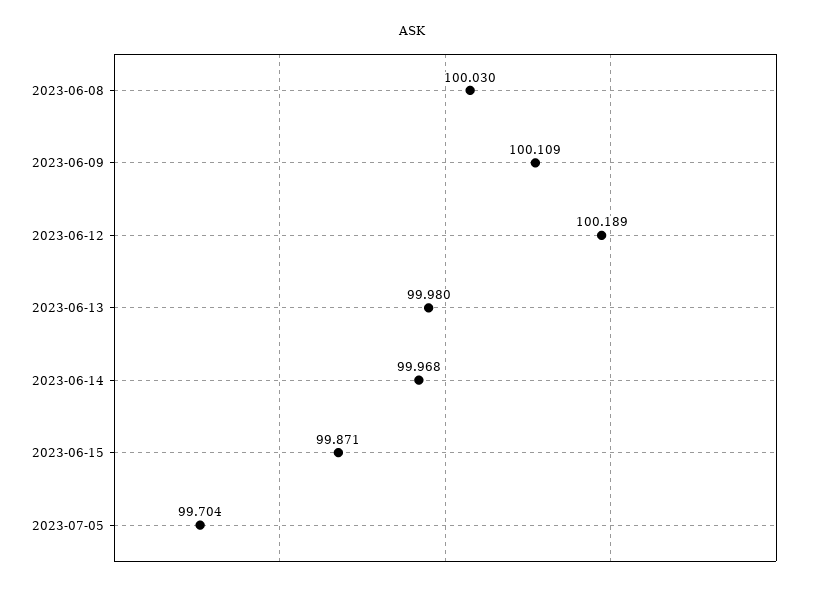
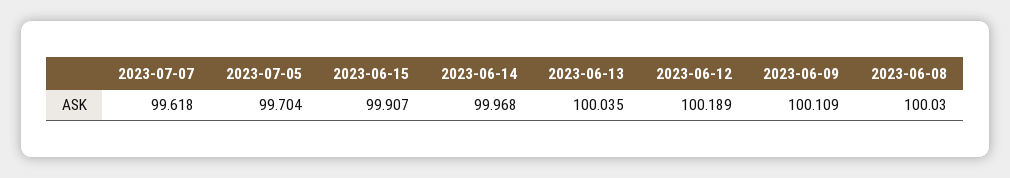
2023-06-13: 99.98 -> 100.035
2023-06-15: 99.871 -> 99.907
2023-07-07: none -> 99.618

